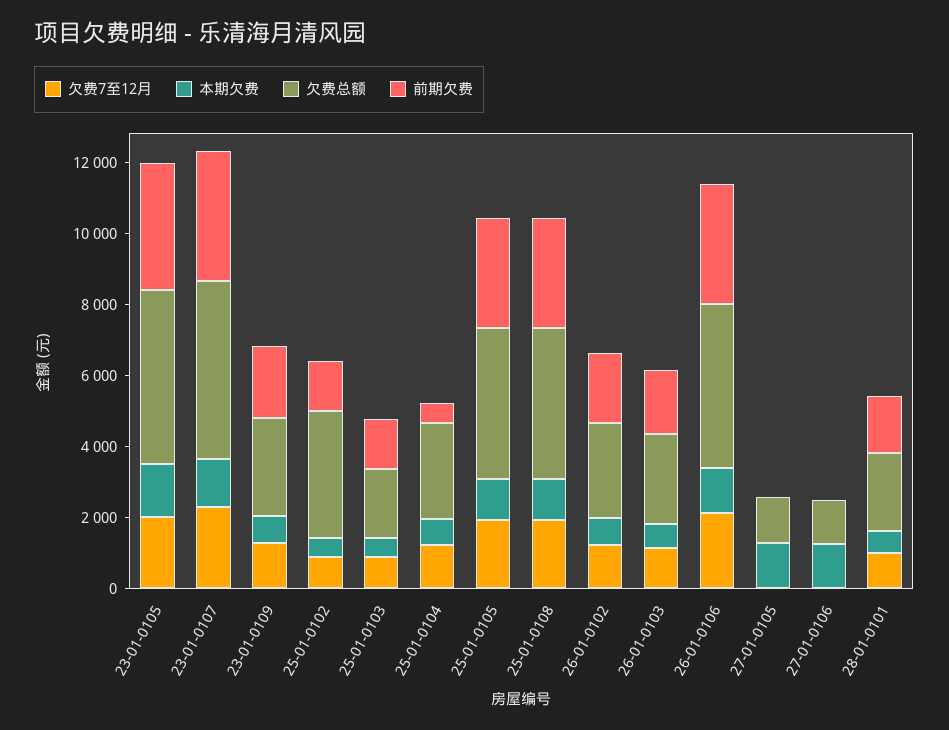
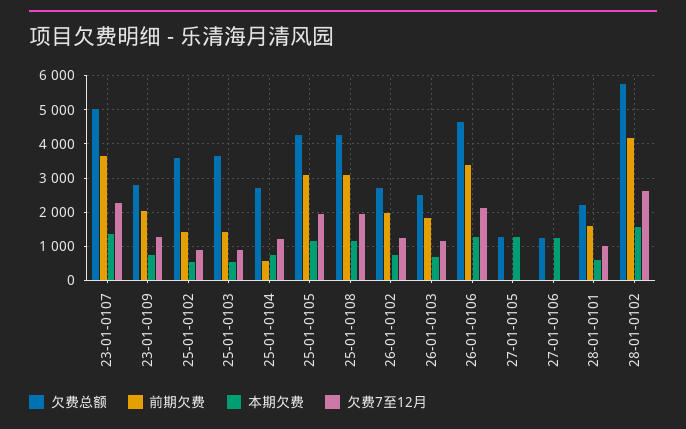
欠费7至12月, 23-01-0105: 2000 -> none
本期欠费, 23-01-0105: 1500 -> none
欠费总额, 23-01-0105: 5000 -> none
前期欠费, 23-01-0105: 3500 -> none
欠费总额, 25-01-0103: 2000 -> 3600
欠费总额, 28-01-0102: none -> 5800
前期欠费, 28-01-0102: none -> 4200
本期欠费, 28-01-0102: none -> 1600
欠费7至12月, 28-01-0102: none -> 2600

